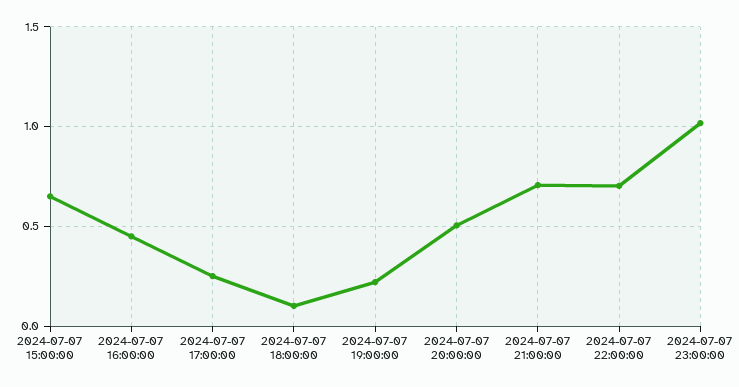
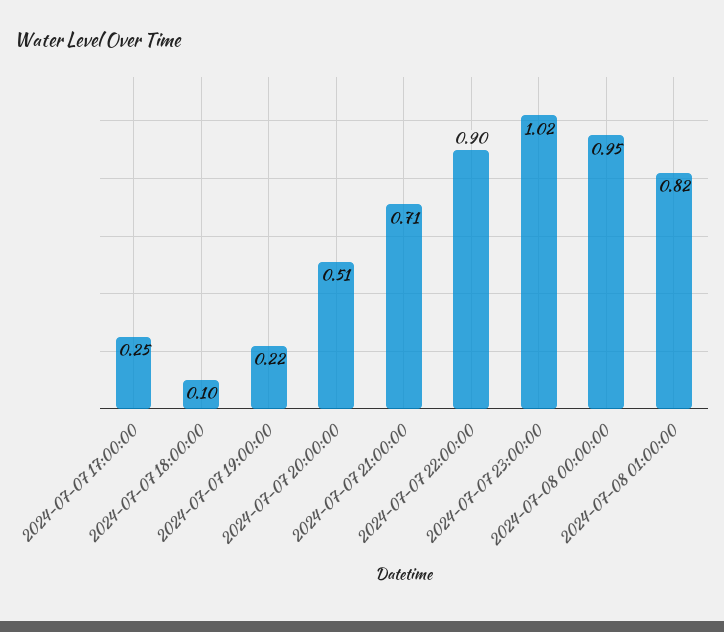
2024-07-07 15:00:00: 0.65 -> none
2024-07-07 16:00:00: 0.45 -> none
2024-07-07 22:00:00: 0.7 -> 0.9
2024-07-08 00:00:00: none -> 0.95
2024-07-08 01:00:00: none -> 0.82

